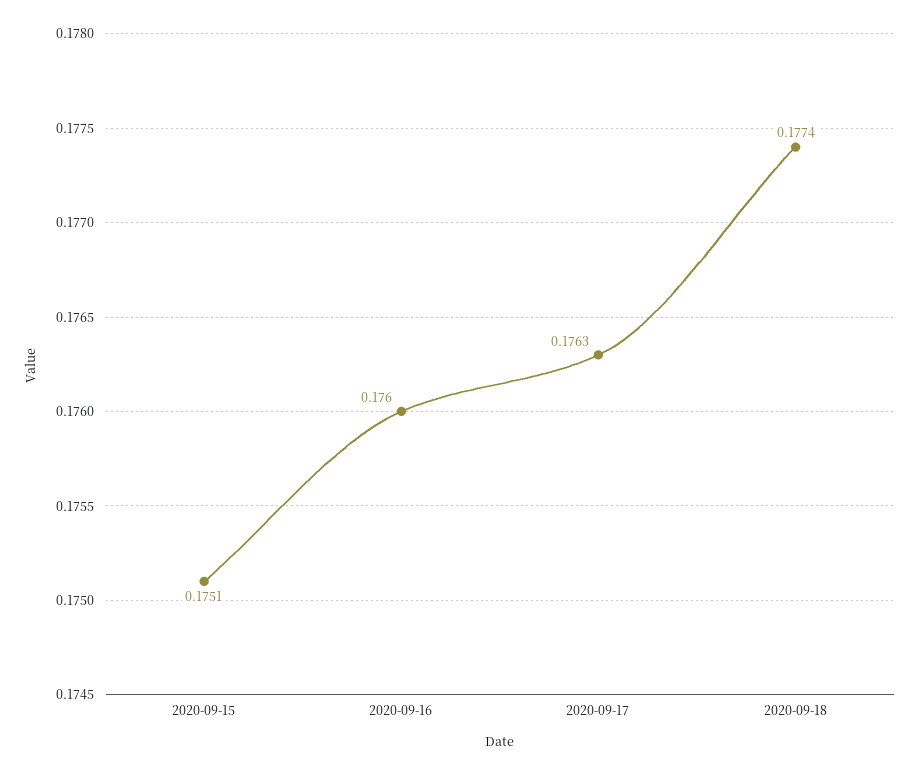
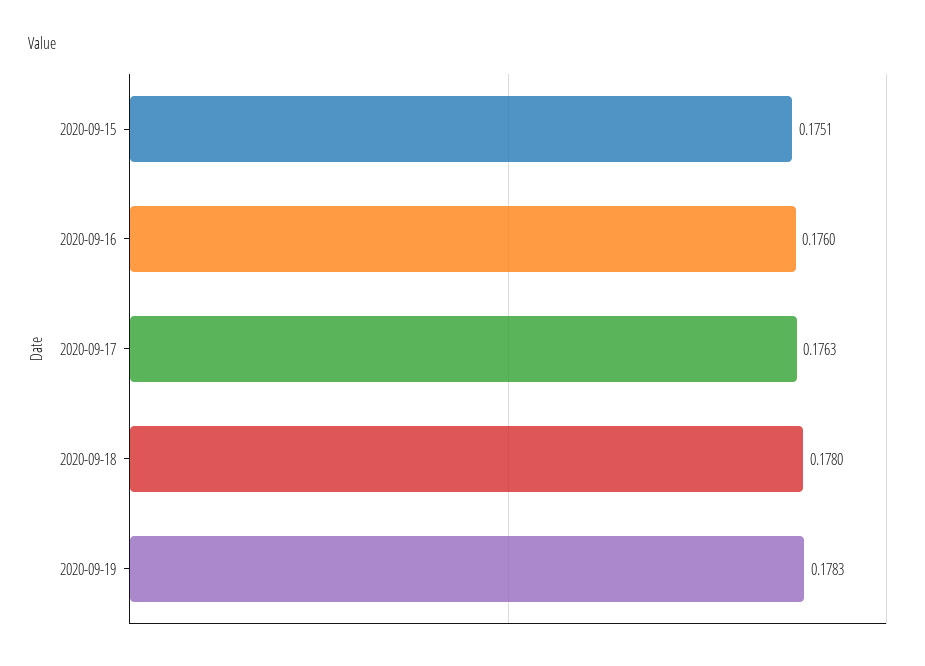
2020-09-18: 0.1774 -> 0.178
2020-09-19: none -> 0.1783

